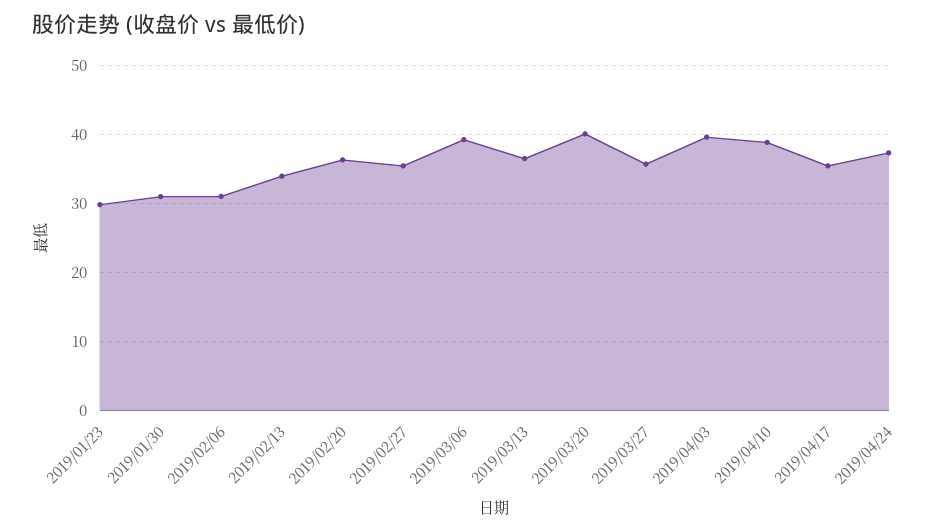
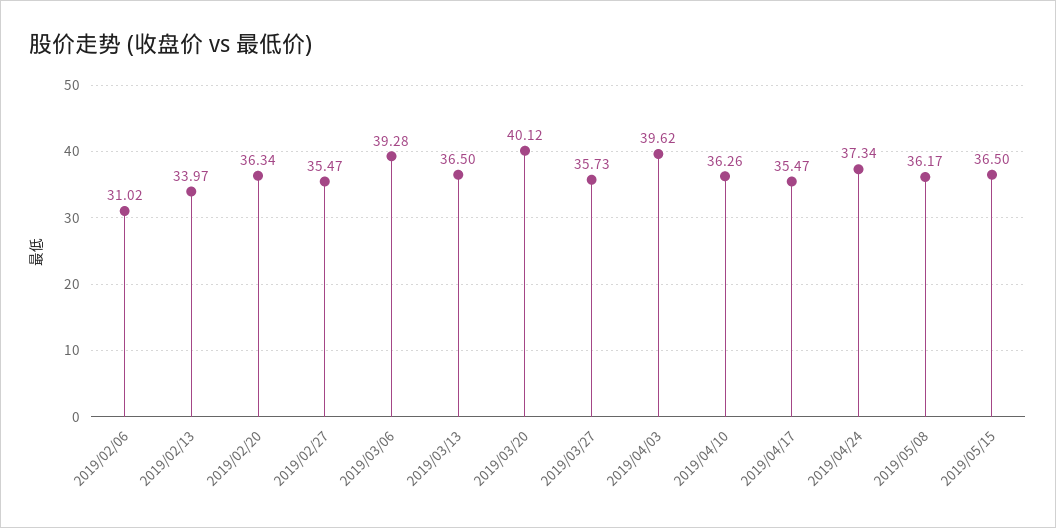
2019/01/23: 30 -> none
2019/01/30: 31 -> none
2019/04/10: 39 -> 36.26
2019/05/08: none -> 36.17
2019/05/15: none -> 36.5

